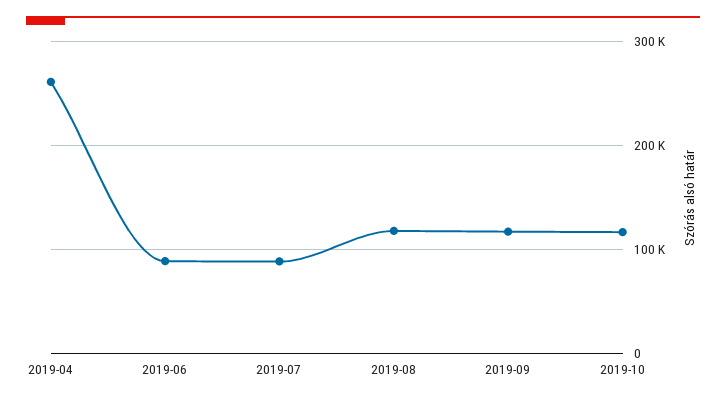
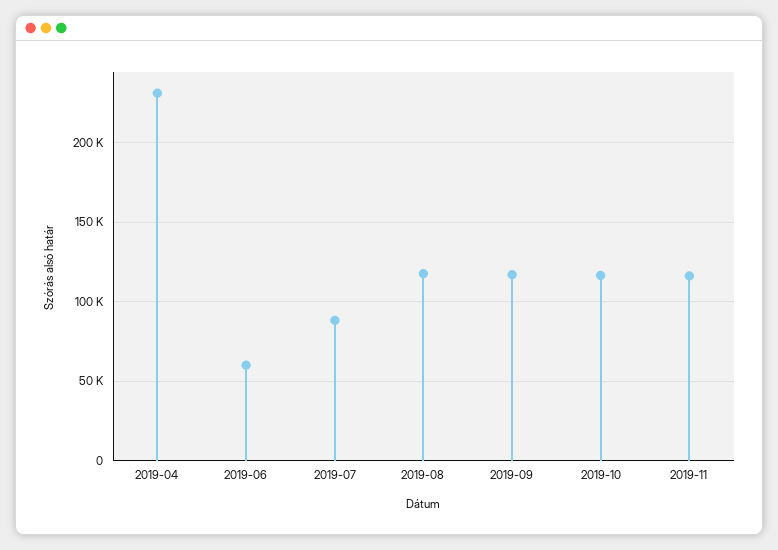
2019-04: 260000 -> 230000
2019-06: 90000 -> 60000
2019-11: none -> 115000

